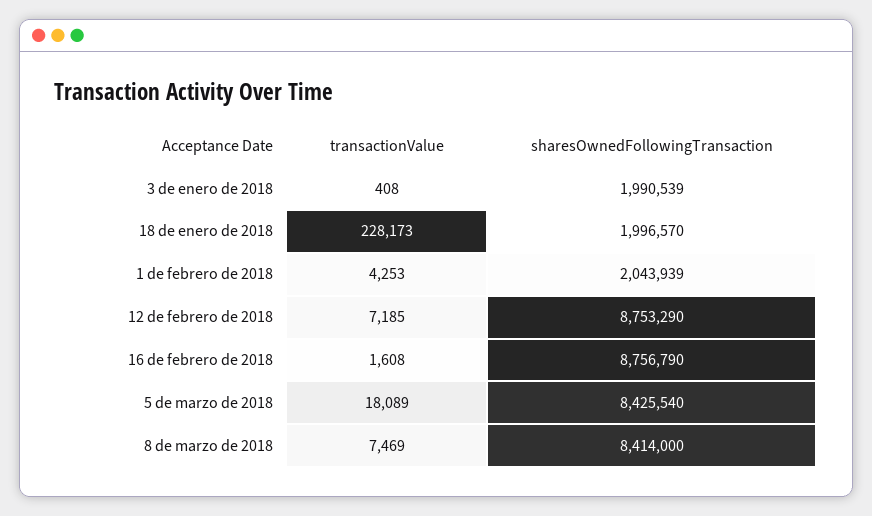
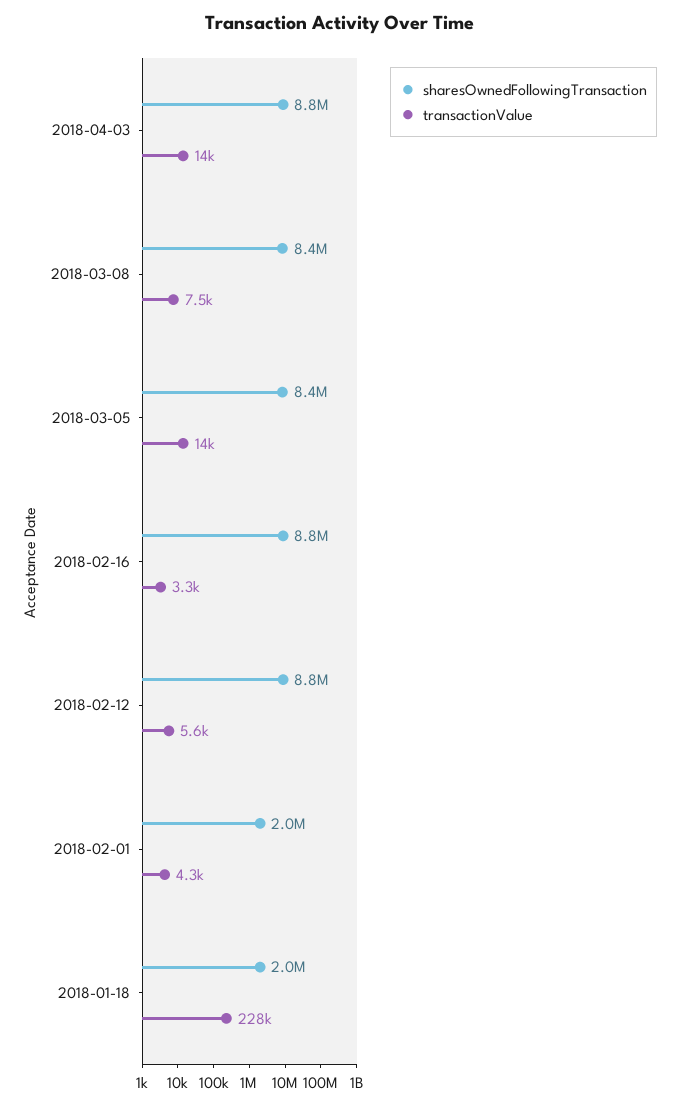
transactionValue, 3 de enero de 2018: 408 -> none
sharesOwnedFollowingTransaction, 3 de enero de 2018: 1990539 -> none
transactionValue, 12 de febrero de 2018: 7185 -> 5600
transactionValue, 16 de febrero de 2018: 1608 -> 3300
transactionValue, 5 de marzo de 2018: 18089 -> 14000
sharesOwnedFollowingTransaction, 2018-04-03: none -> 8800000
transactionValue, 2018-04-03: none -> 14000

